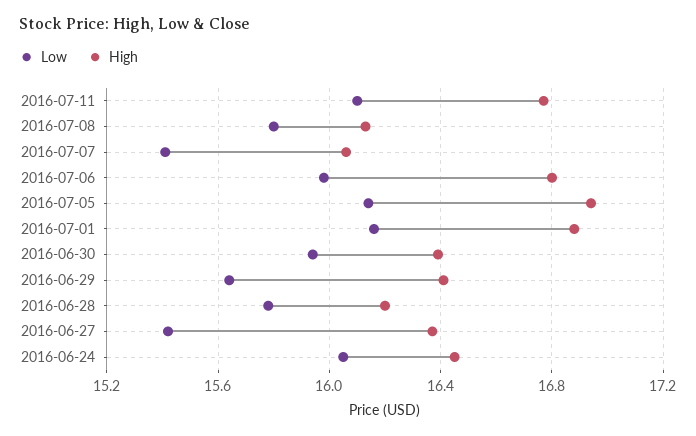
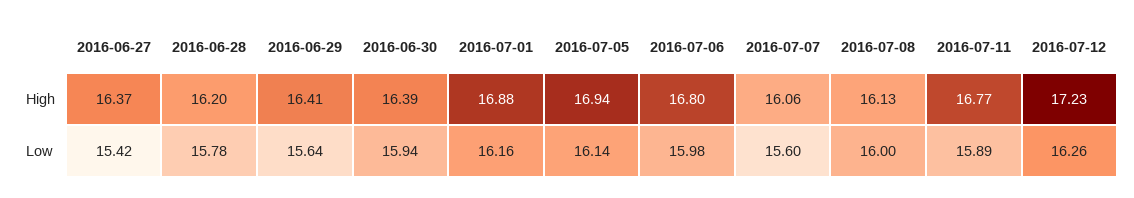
Low, 2016-07-11: 16.1 -> 15.89
Low, 2016-07-08: 15.8 -> 16
Low, 2016-07-07: 15.4 -> 15.6
Low, 2016-06-24: 16.05 -> none
High, 2016-06-24: 16.45 -> none
High, 2016-07-12: none -> 17.23
Low, 2016-07-12: none -> 16.26

